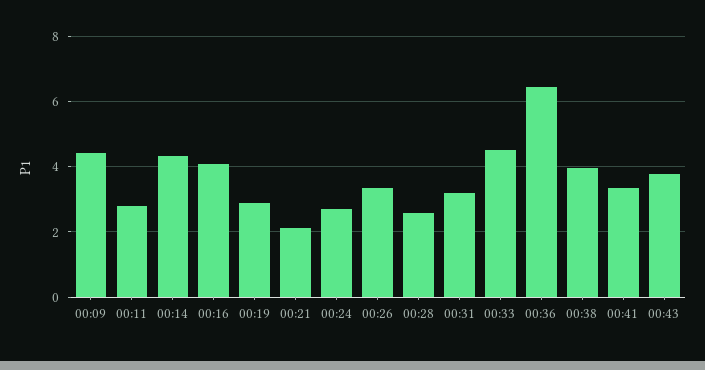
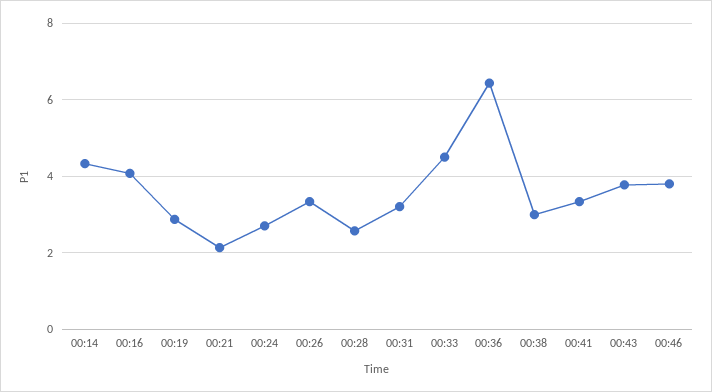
00:09: 4.4 -> none
00:11: 2.8 -> none
00:38: 4 -> 3
00:46: none -> 3.8

